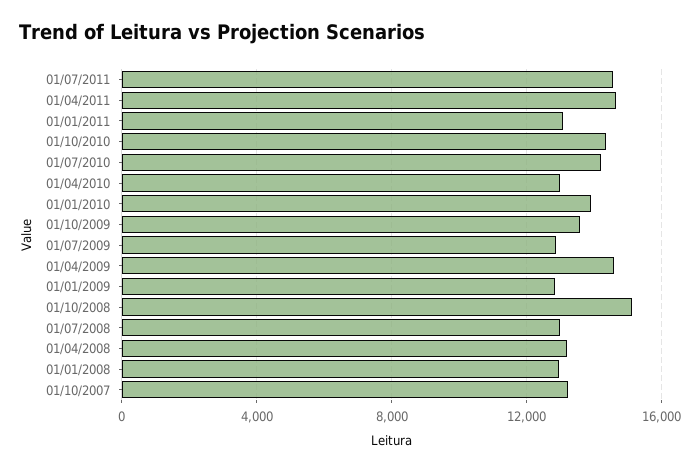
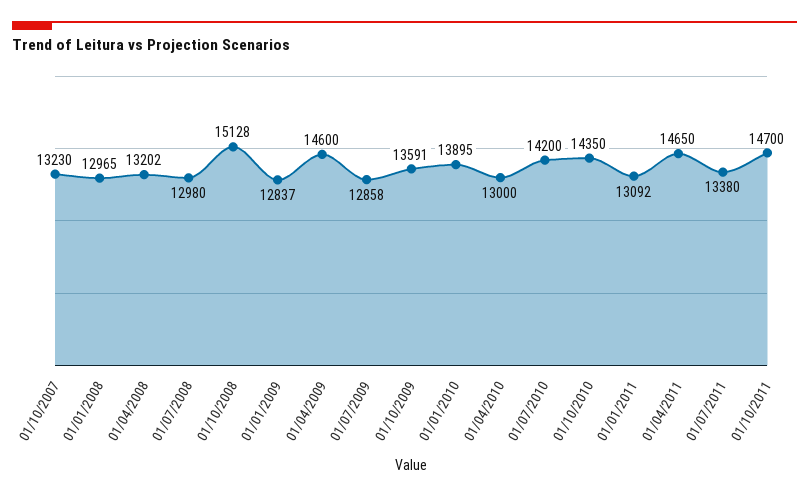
01/07/2011: 14500 -> 13380
01/10/2011: none -> 14700

